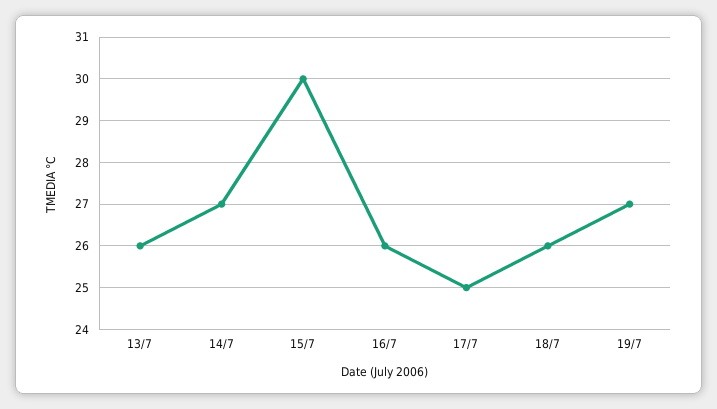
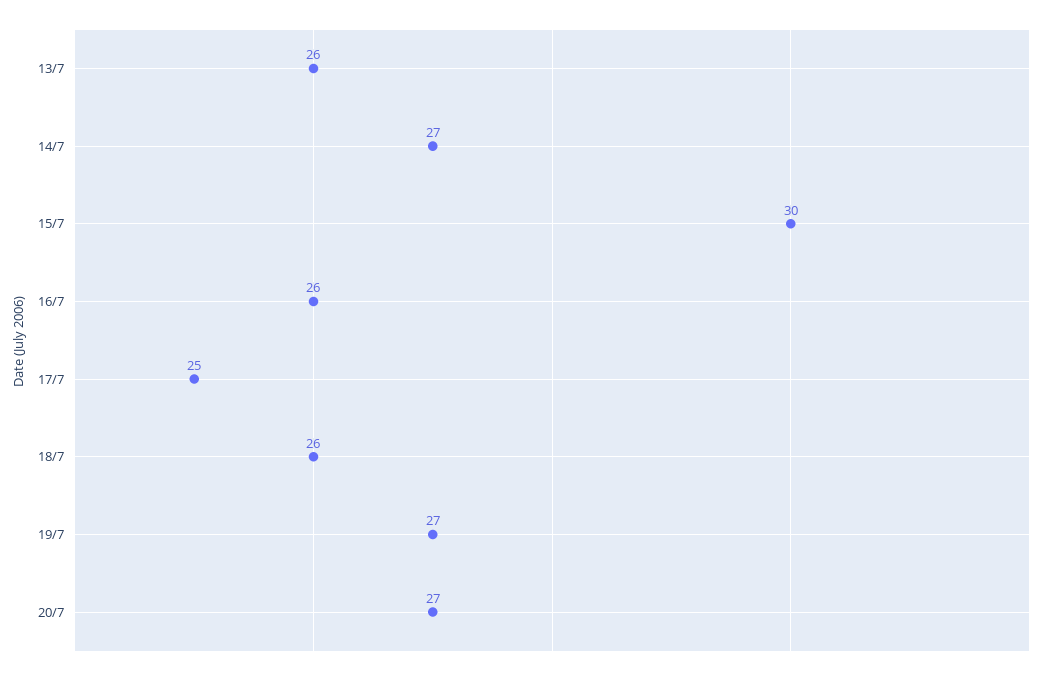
20/7: none -> 27

